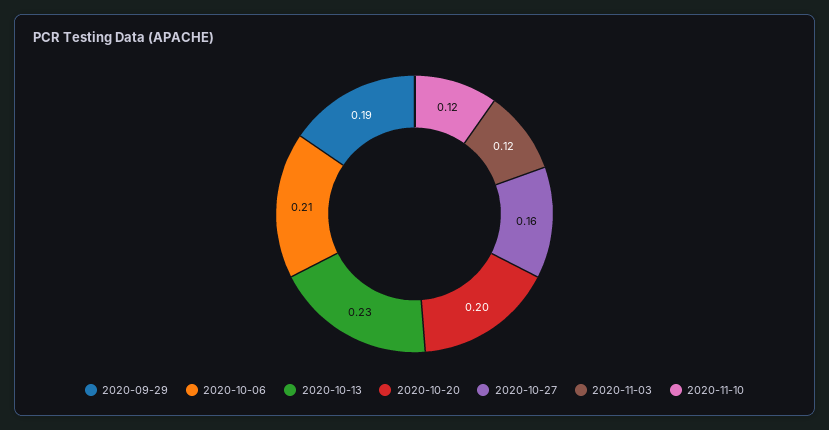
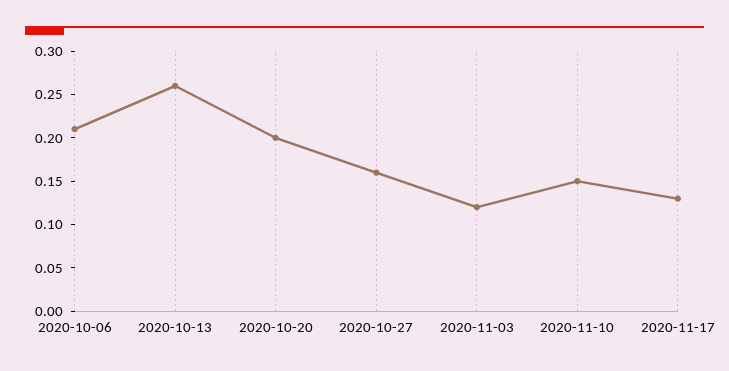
2020-09-29: 0.19 -> none
2020-10-13: 0.23 -> 0.26
2020-11-10: 0.12 -> 0.15
2020-11-17: none -> 0.13

